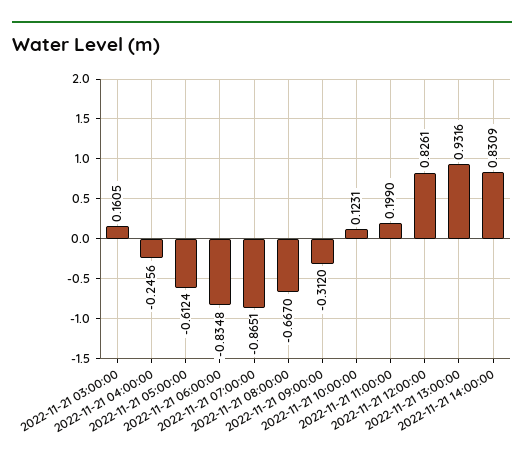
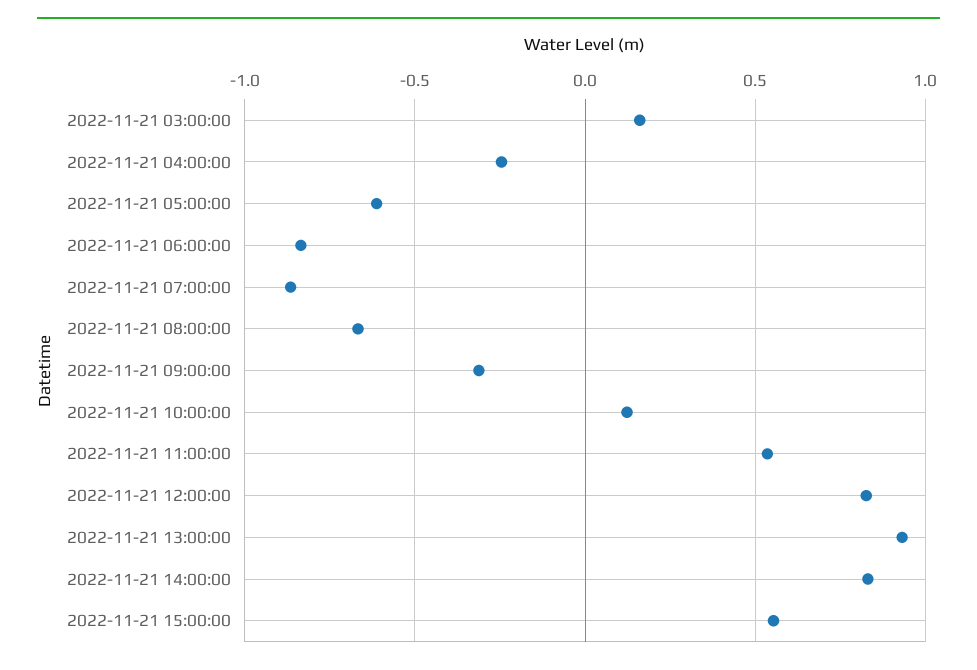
2022-11-21 11:00:00: 0.199 -> 0.55
2022-11-21 15:00:00: none -> 0.55

